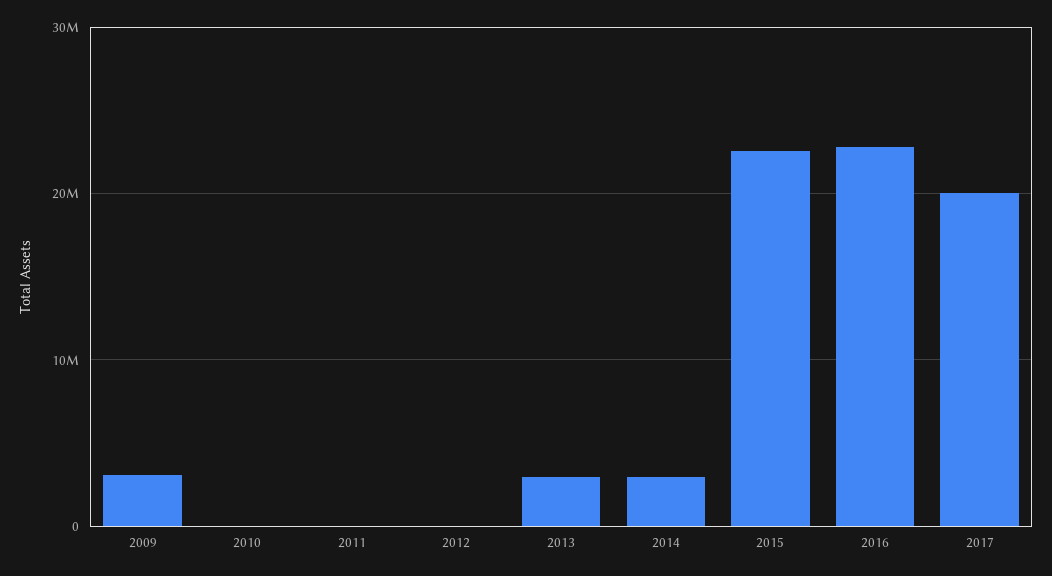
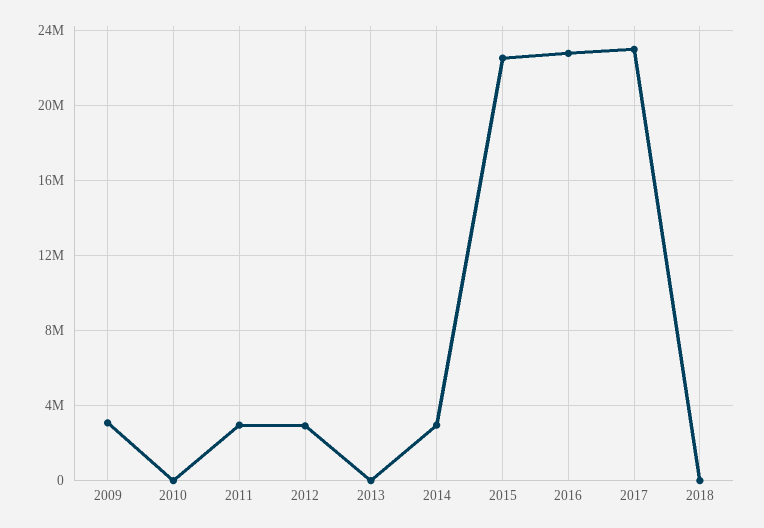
2011: 0 -> 3000000
2012: 0 -> 3000000
2013: 3000000 -> 0
2017: 20000000 -> 23000000
2018: none -> 0

